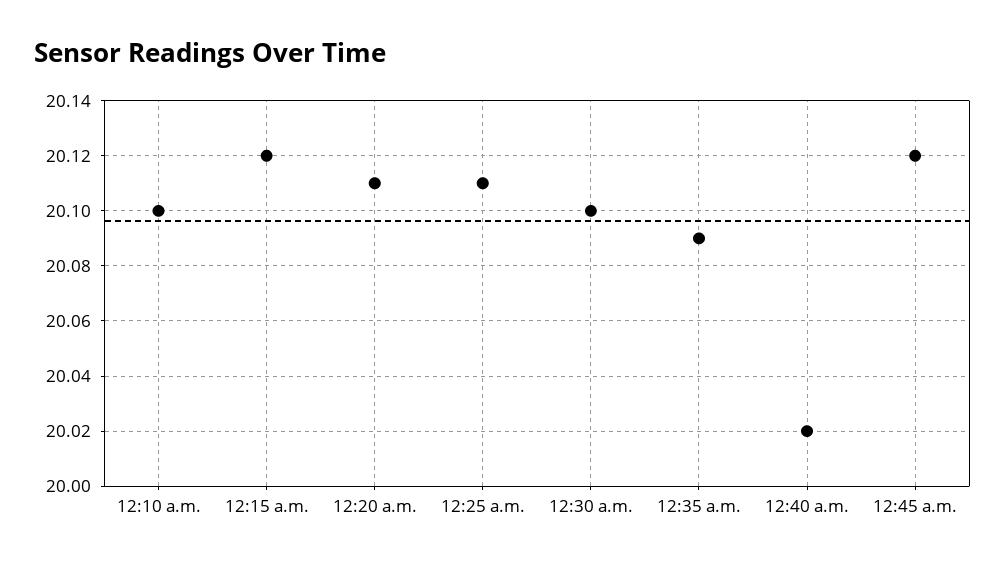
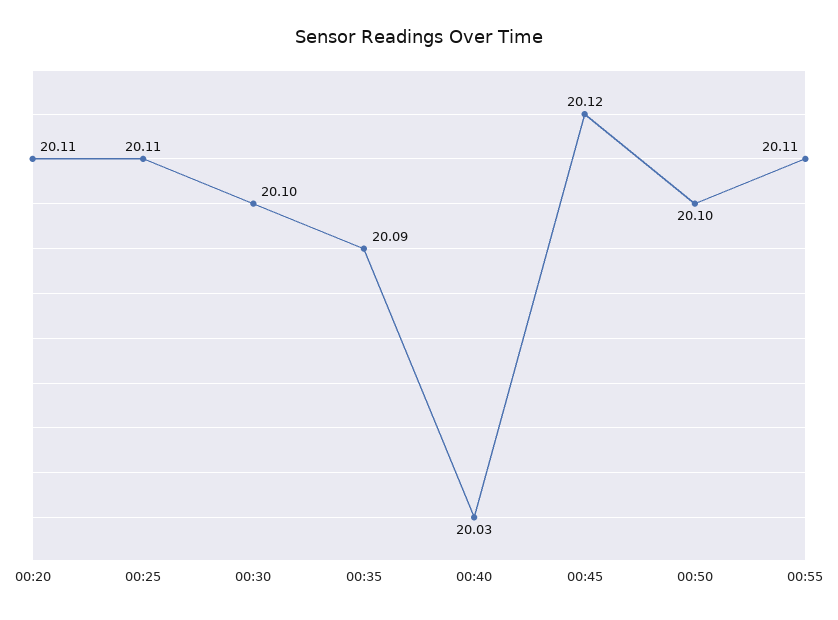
12:10 a.m.: 20.1 -> none
12:15 a.m.: 20.12 -> none
12:40 a.m.: 20.02 -> 20.03
00:50: none -> 20.1
00:55: none -> 20.11

